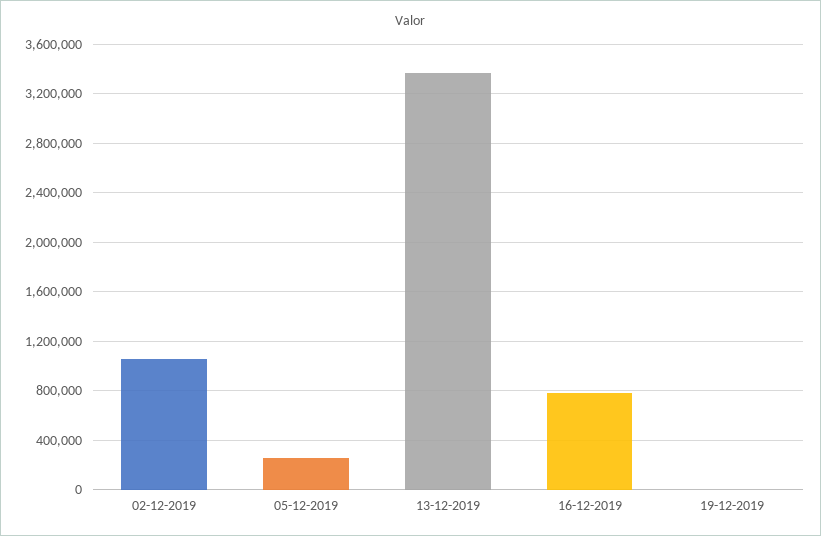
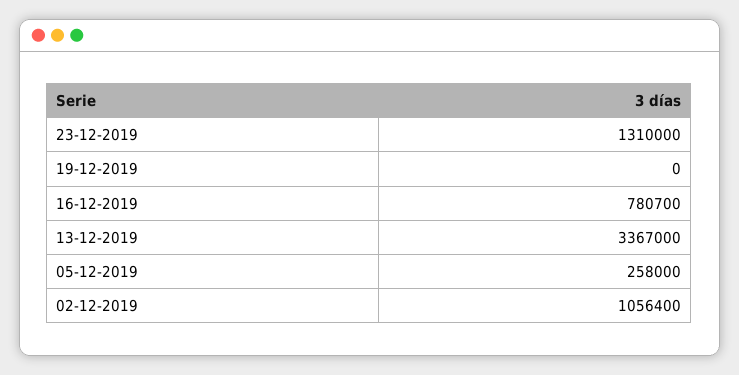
23-12-2019: none -> 1310000

